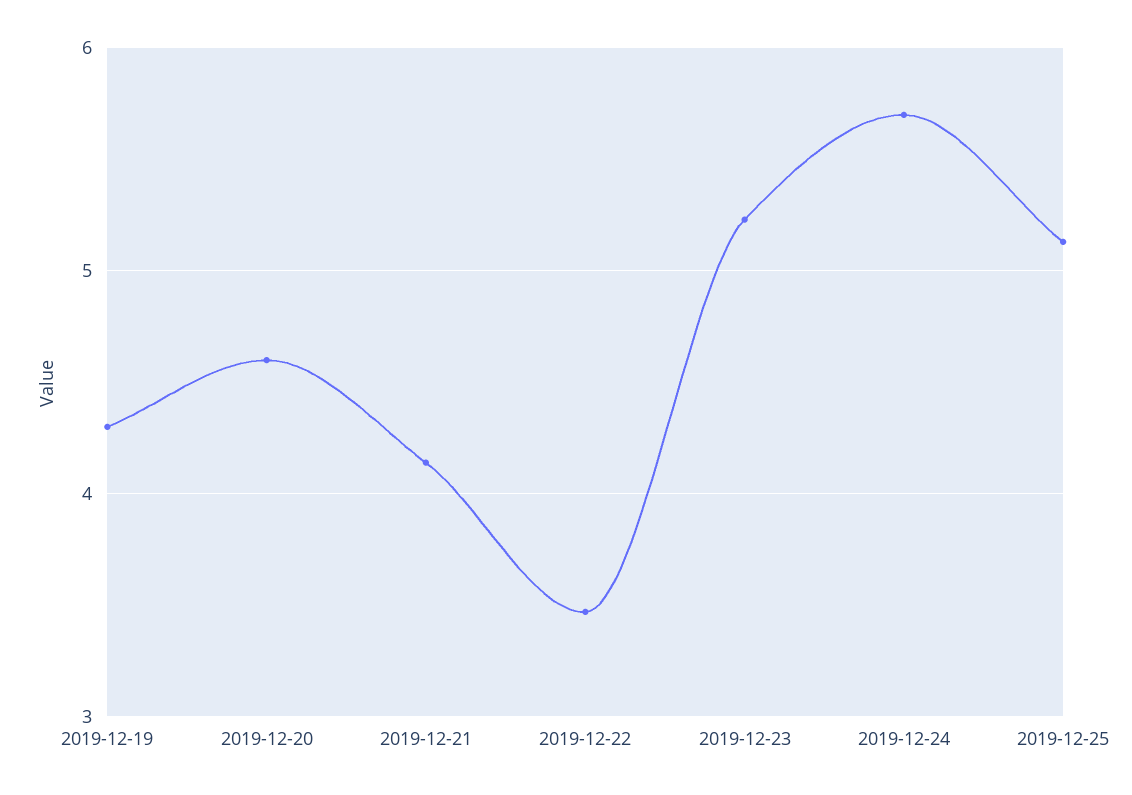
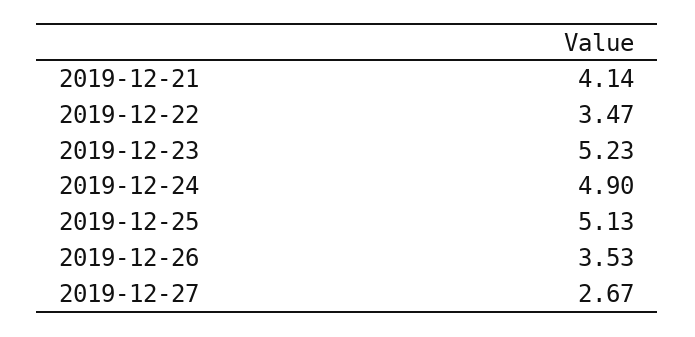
2019-12-19: 4.3 -> none
2019-12-20: 4.6 -> none
2019-12-24: 5.7 -> 4.9
2019-12-26: none -> 3.53
2019-12-27: none -> 2.67

